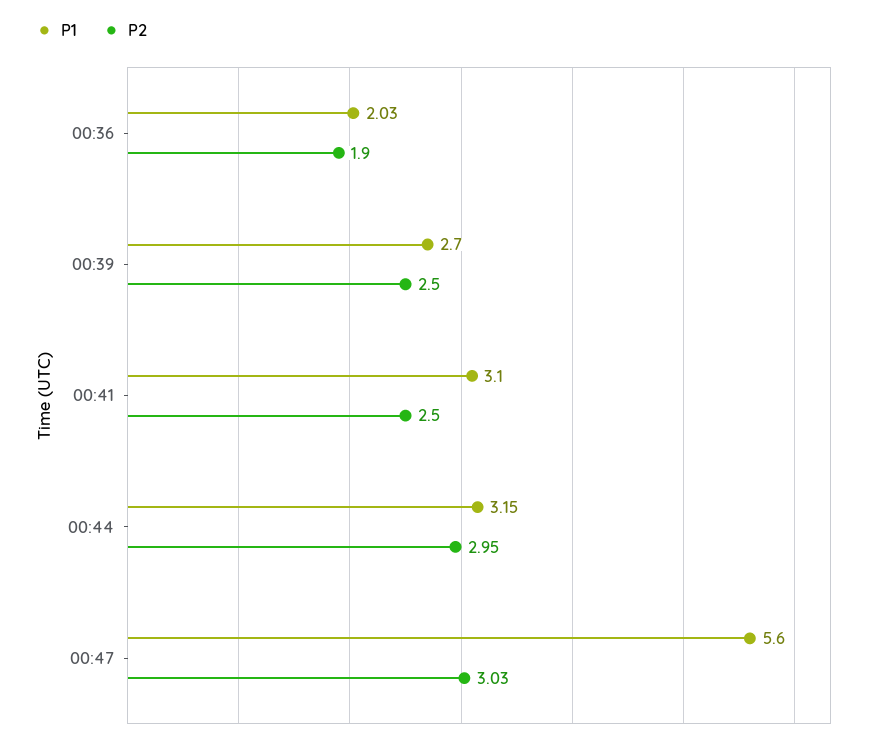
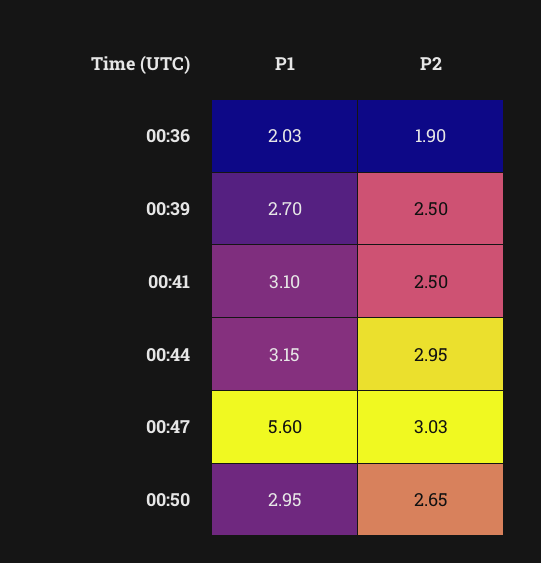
P1, 00:50: none -> 2.95
P2, 00:50: none -> 2.65

